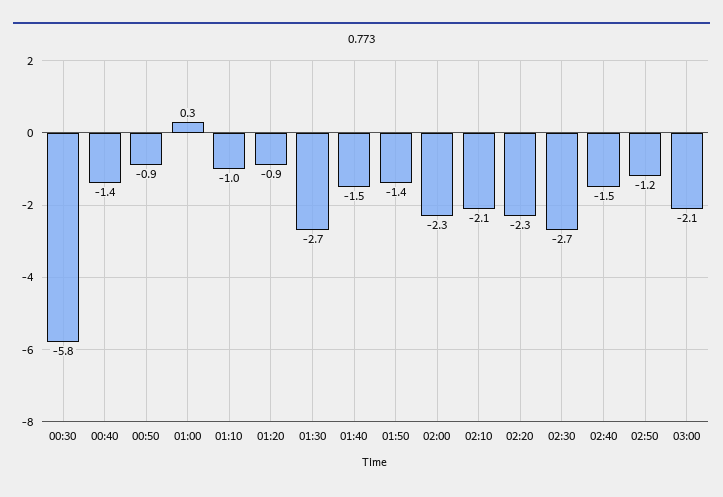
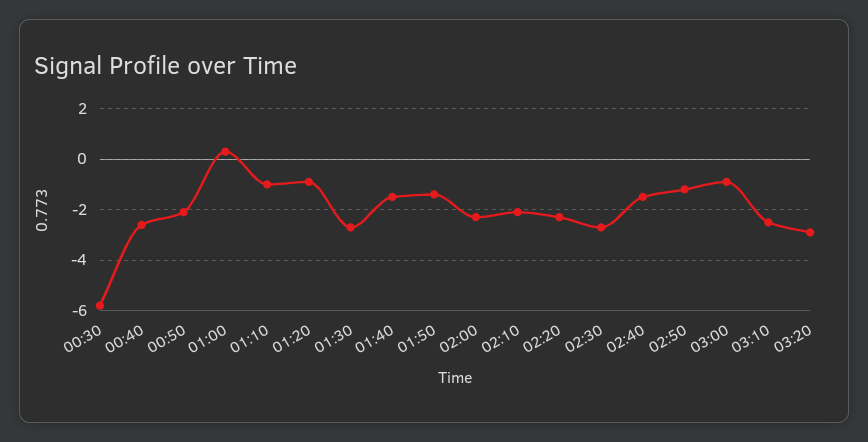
00:40: -1.4 -> -2.5
00:50: -0.9 -> -2
03:00: -2.1 -> -1
03:10: none -> -2.5
03:20: none -> -3

